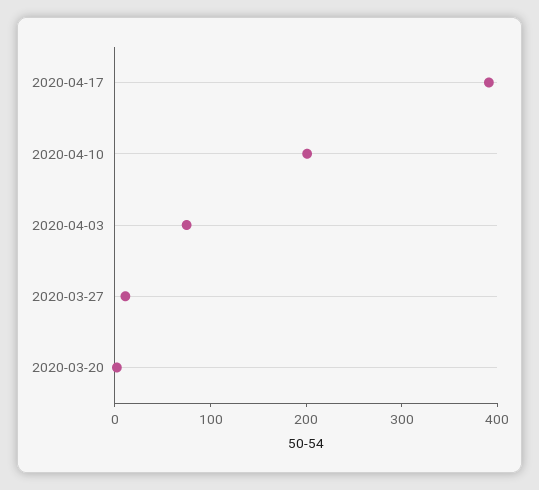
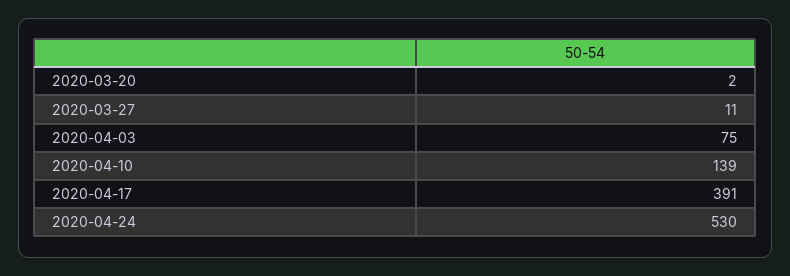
2020-04-10: 200 -> 139
2020-04-24: none -> 530

